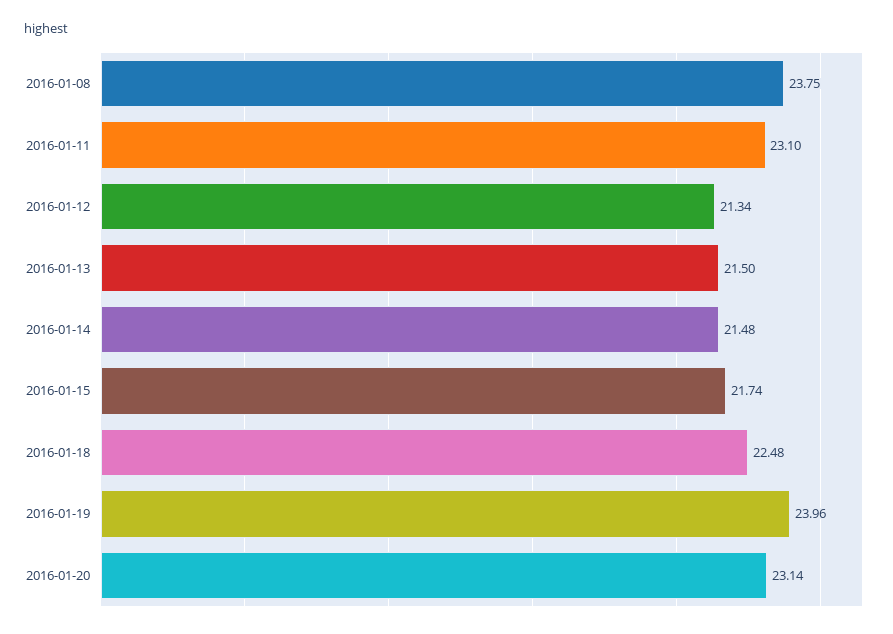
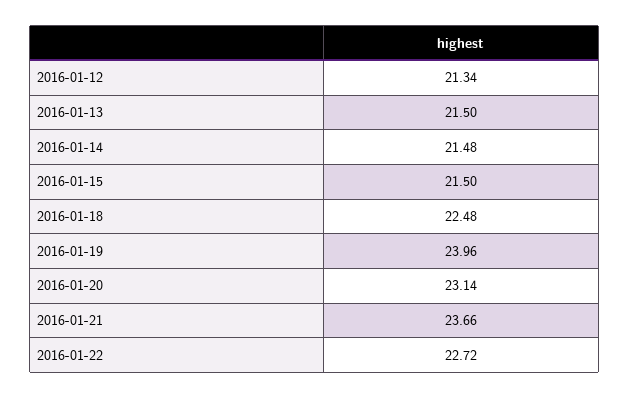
2016-01-08: 23.75 -> none
2016-01-11: 23.1 -> none
2016-01-15: 21.74 -> 21.5
2016-01-21: none -> 23.66
2016-01-22: none -> 22.72

